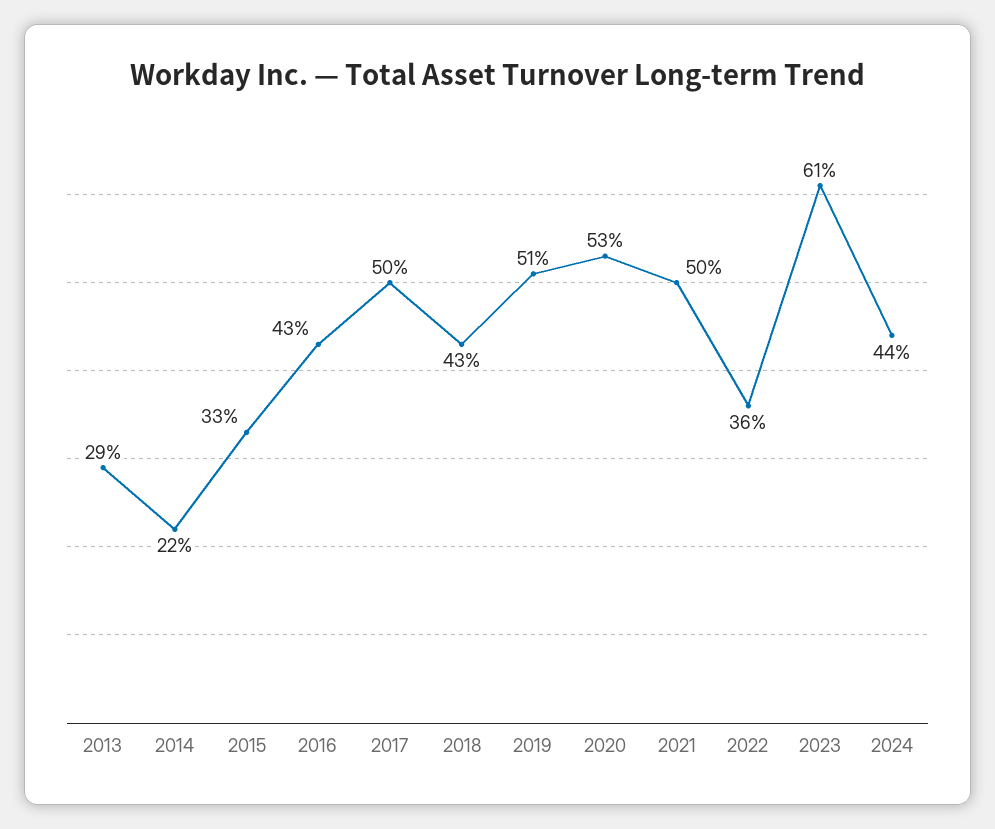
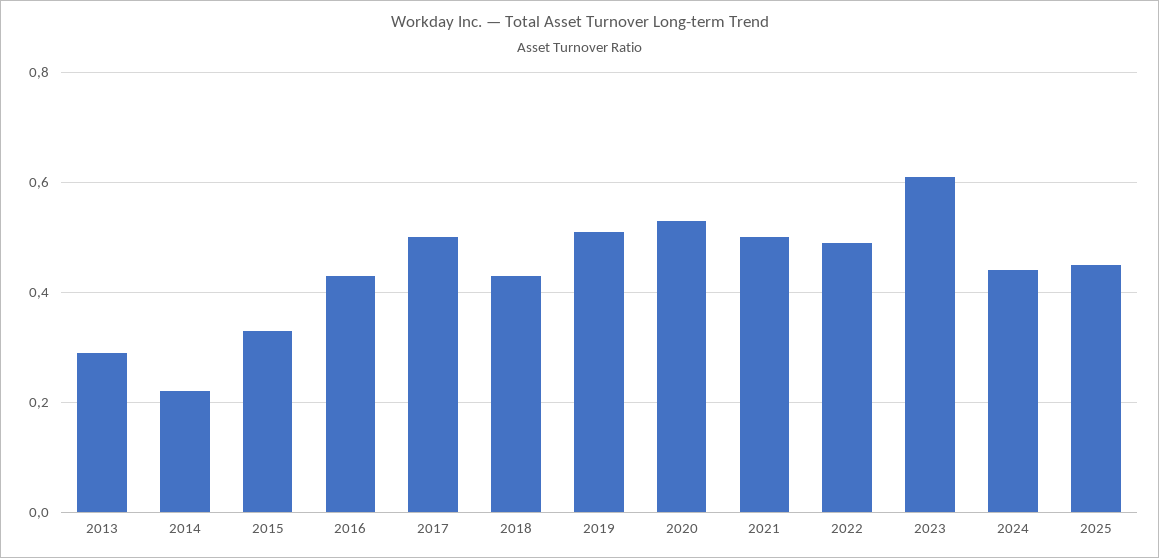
2022: 0.36 -> 0.5
2025: none -> 0.45

